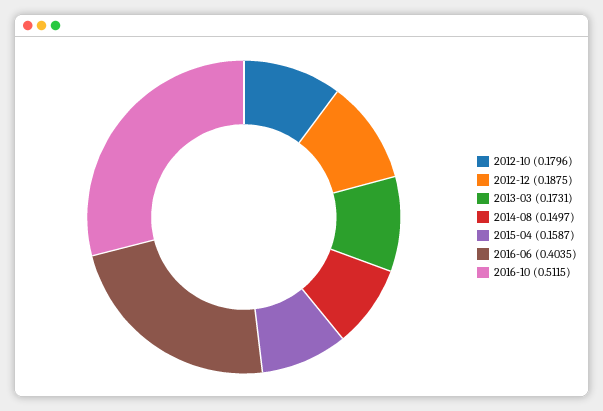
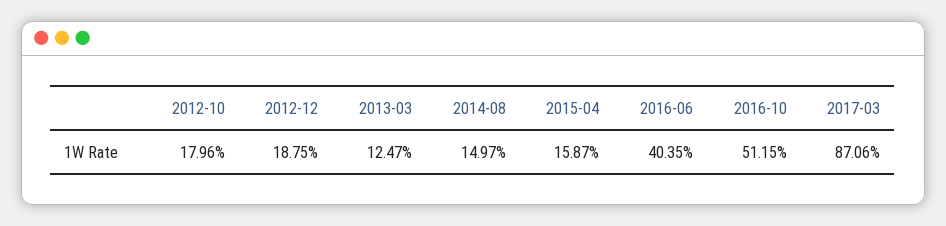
2013-03: 0.1731 -> 0.1247
2017-03: none -> 0.8706

